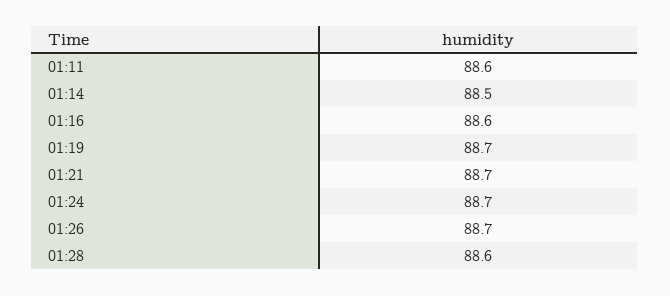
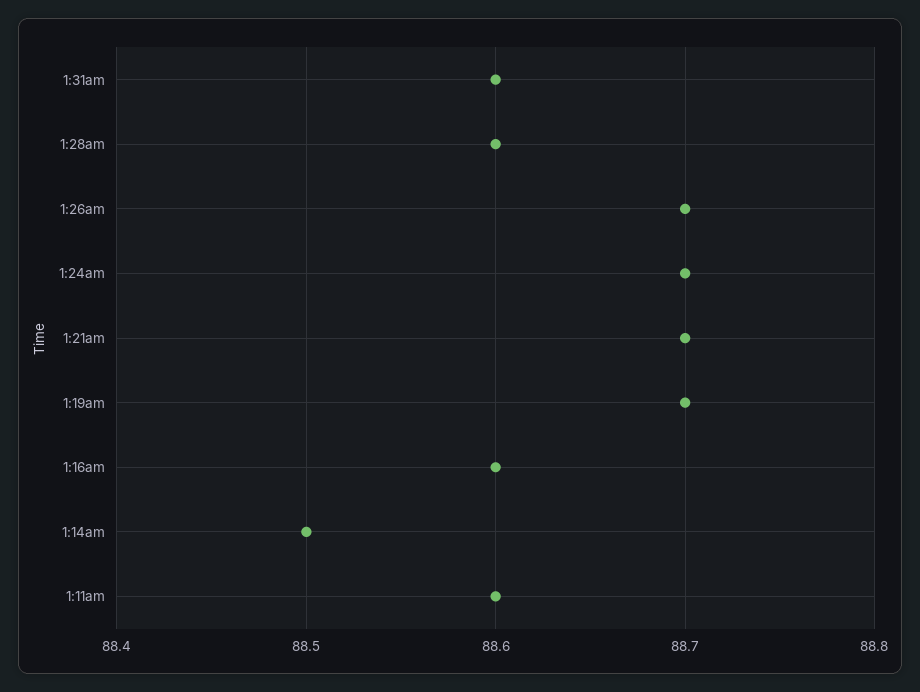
1:31am: none -> 88.6

